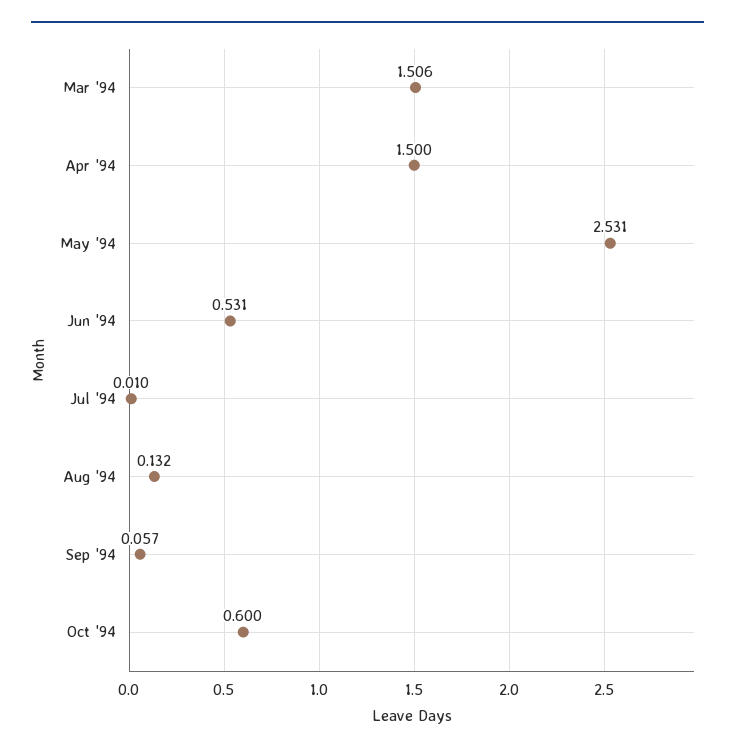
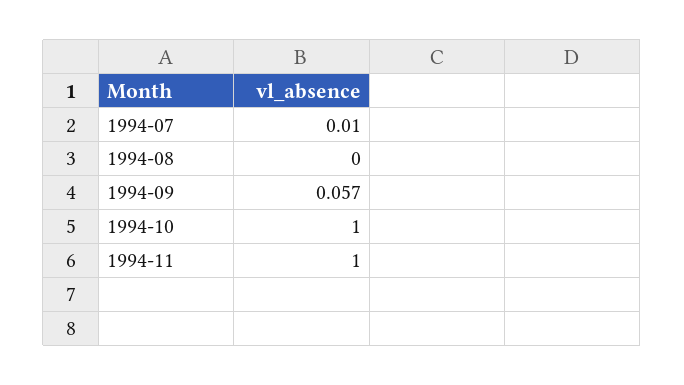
Mar '94: 1.506 -> none
Apr '94: 1.5 -> none
May '94: 2.531 -> none
Jun '94: 0.531 -> none
Aug '94: 0.132 -> 0
Oct '94: 0.6 -> 1
1994-11: none -> 1

